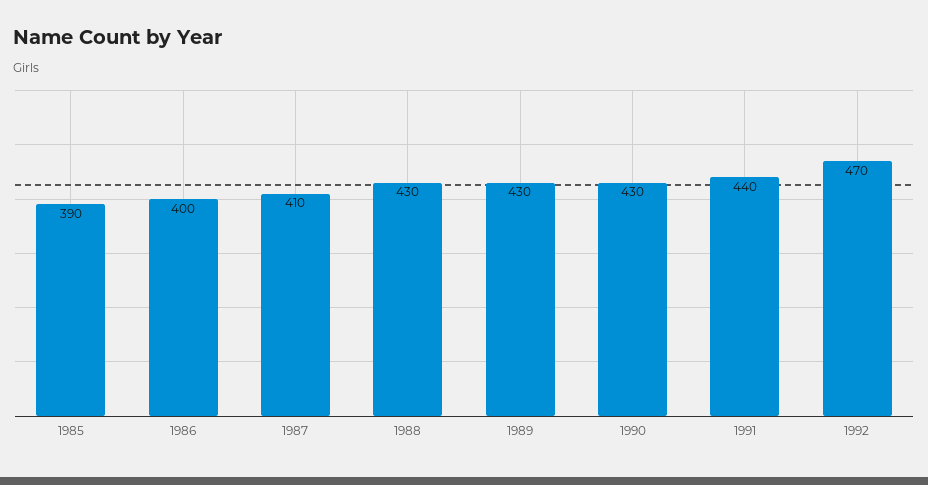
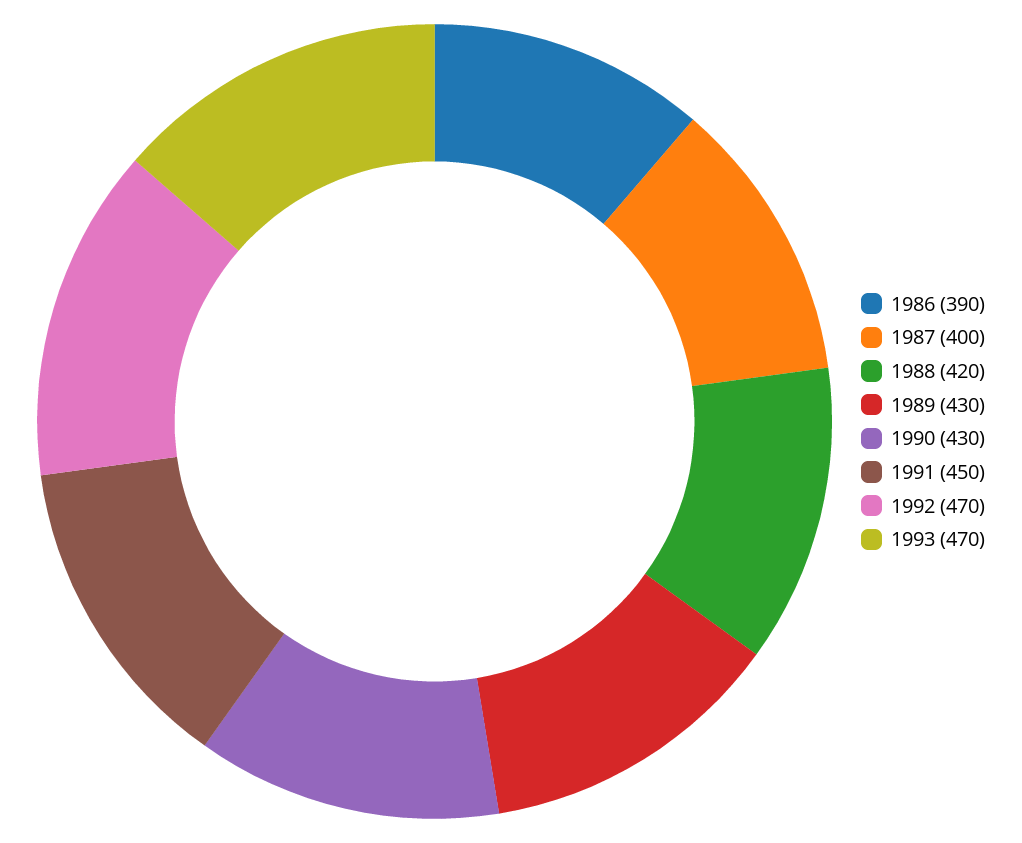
1985: 390 -> none
1986: 400 -> 390
1987: 410 -> 400
1988: 430 -> 420
1991: 440 -> 450
1993: none -> 470

